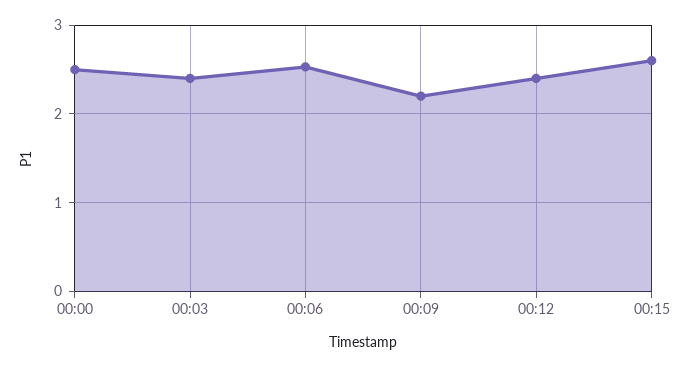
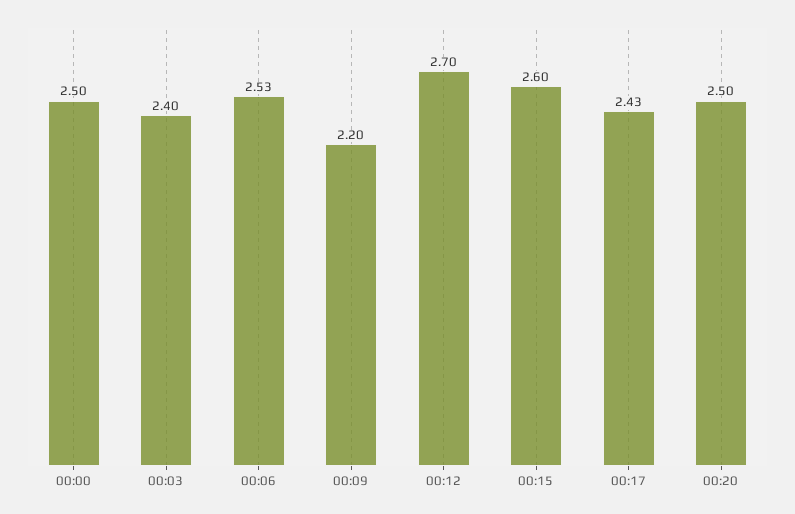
00:12: 2.4 -> 2.7
00:17: none -> 2.43
00:20: none -> 2.5

